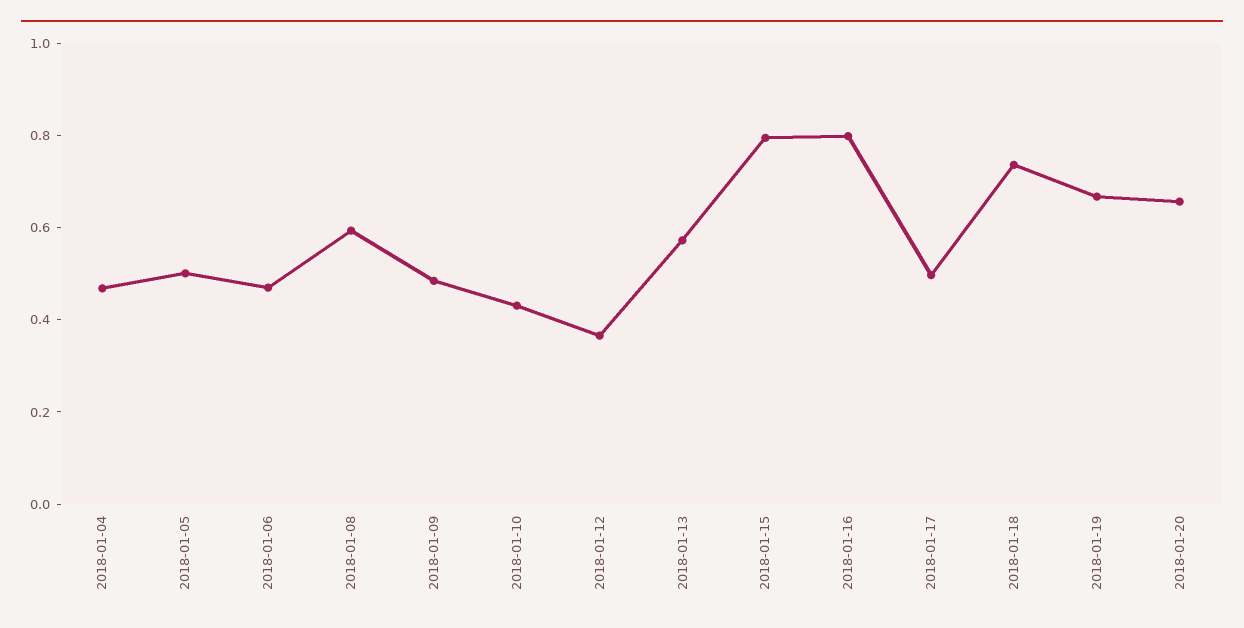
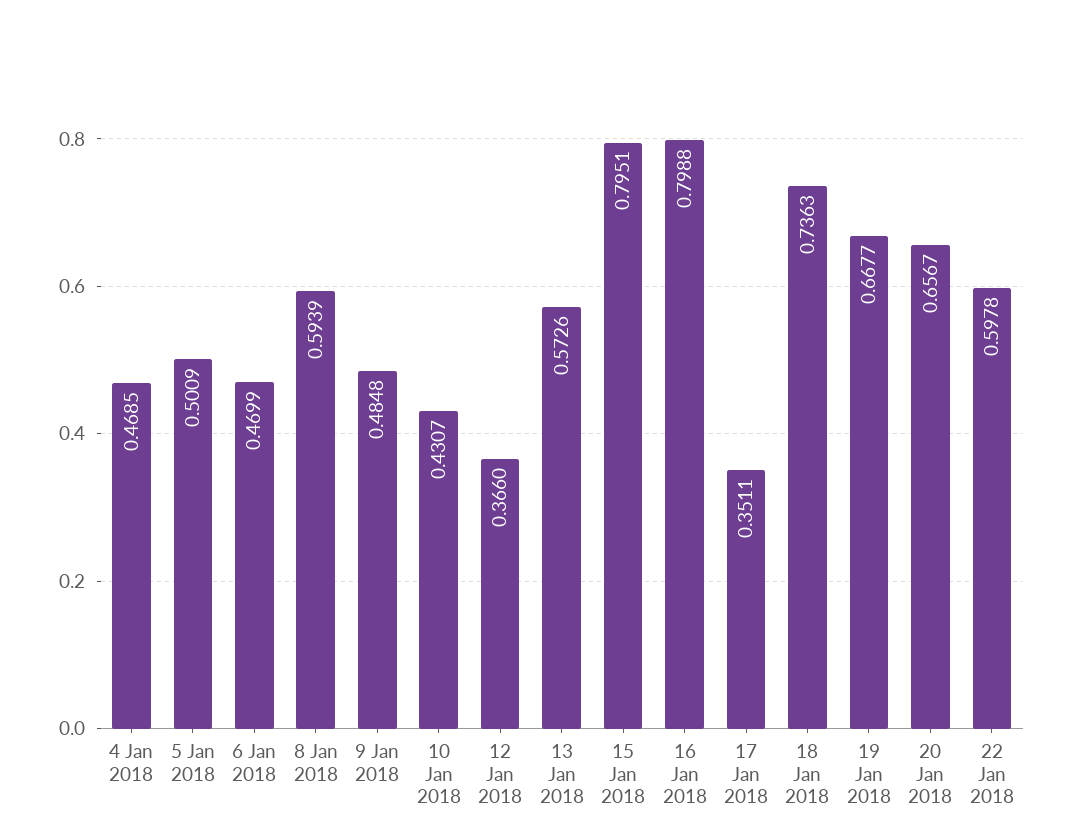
2018-01-17: 0.5 -> 0.3511
22 Jan 2018: none -> 0.5978

